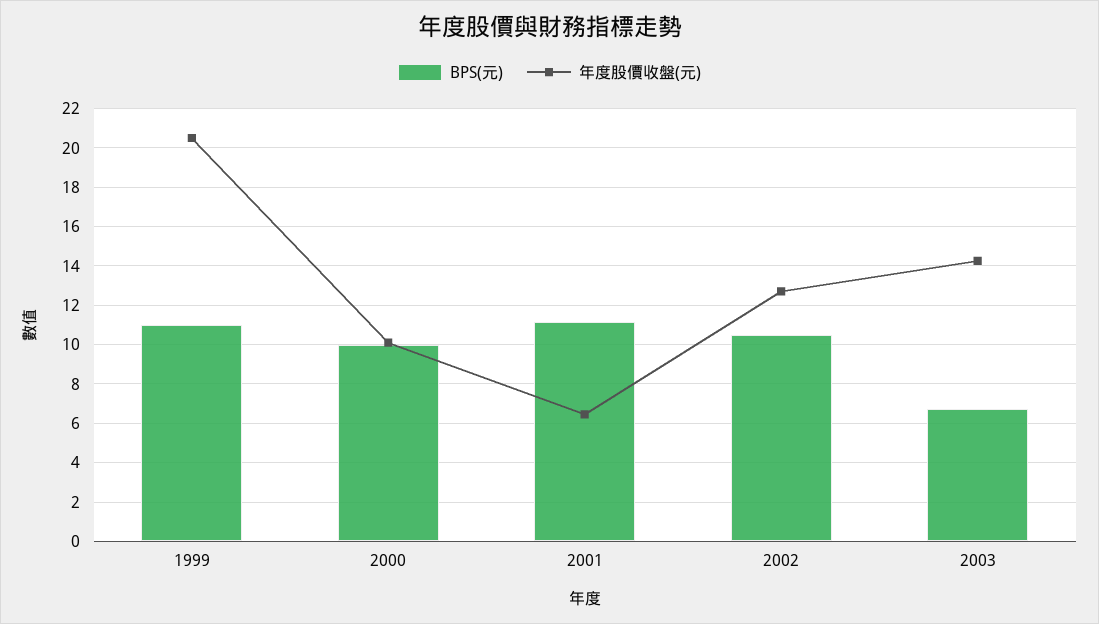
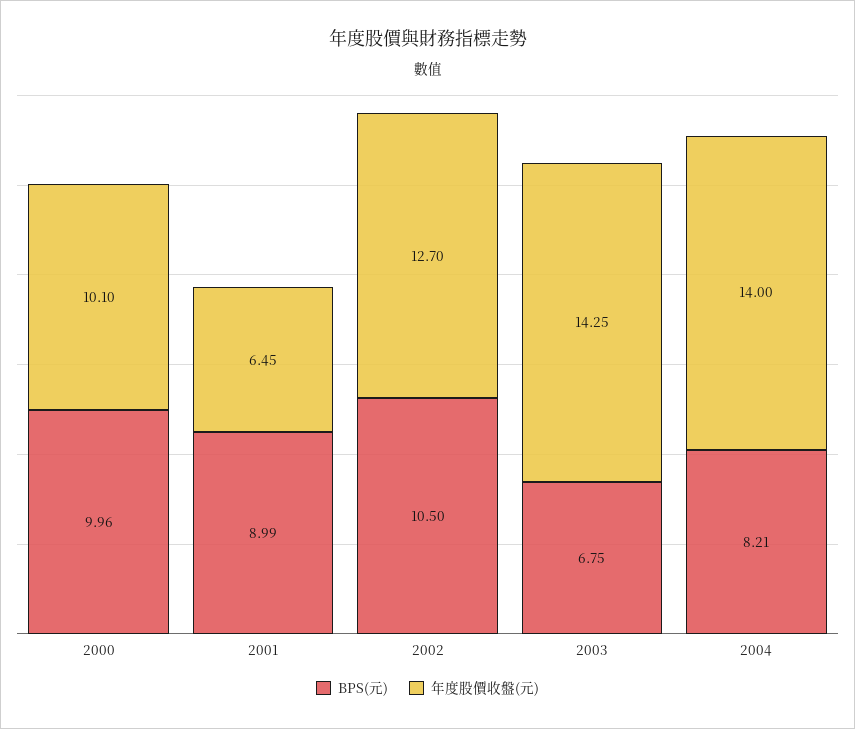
BPS(元), 1999: 11 -> none
年度股價收盤(元), 1999: 20.5 -> none
BPS(元), 2001: 11 -> 8.99
BPS(元), 2004: none -> 8.21
年度股價收盤(元), 2004: none -> 14

